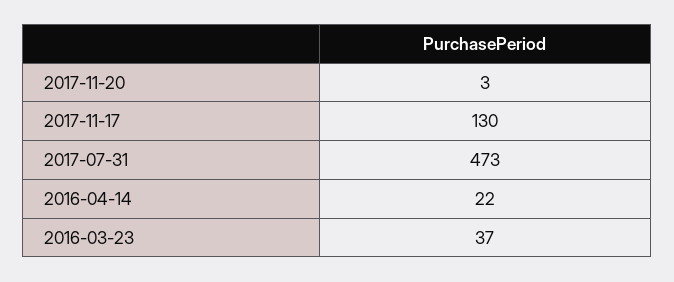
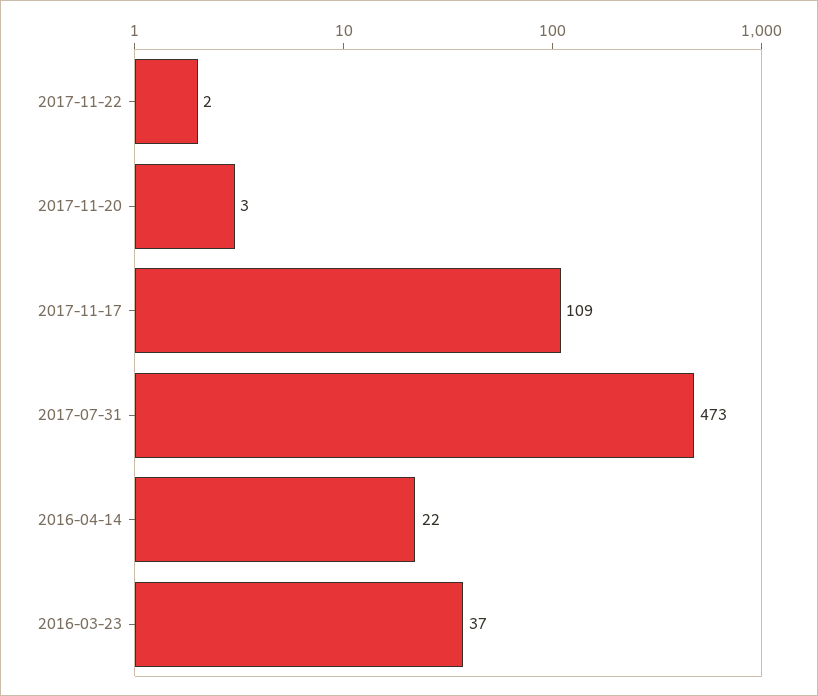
2017-11-17: 130 -> 109
2017-11-22: none -> 2

